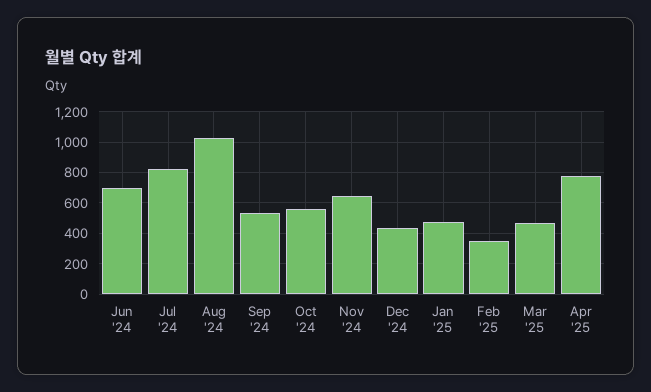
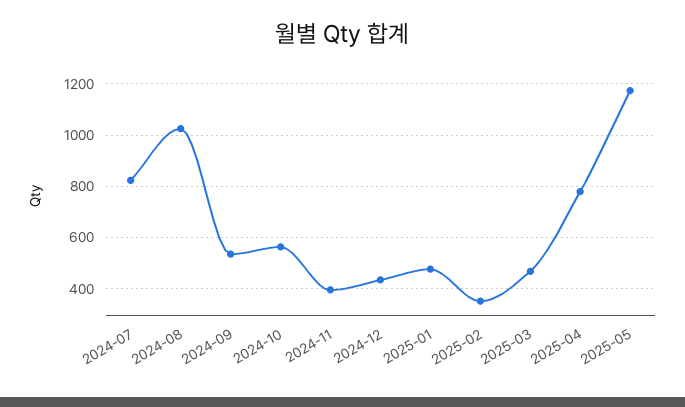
Jun '24: 700 -> none
Nov '24: 650 -> 400
2025-05: none -> 1175

